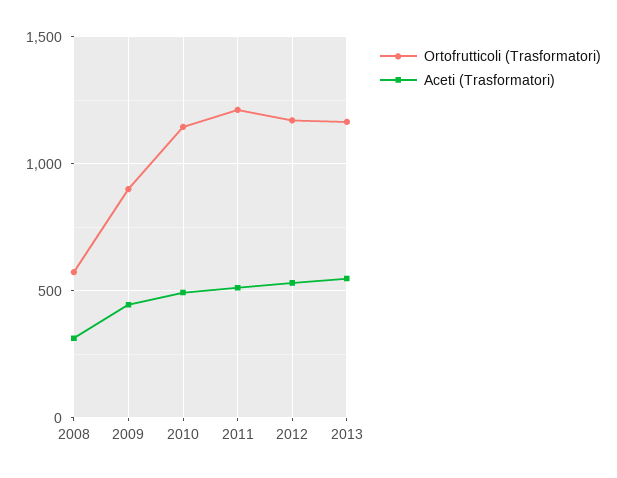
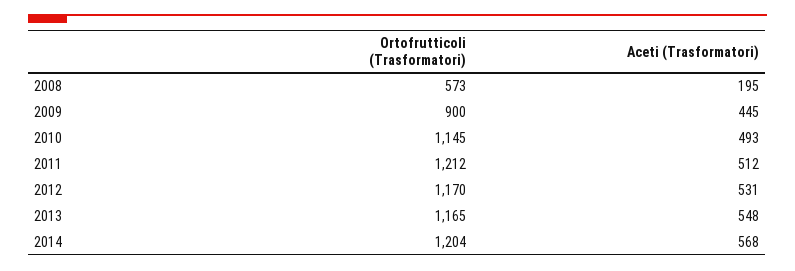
Aceti (Trasformatori), 2008: 300 -> 195
Ortofrutticoli (Trasformatori), 2014: none -> 1204
Aceti (Trasformatori), 2014: none -> 568

